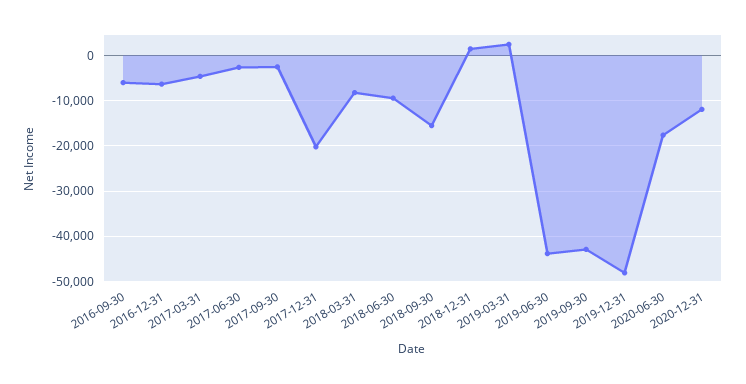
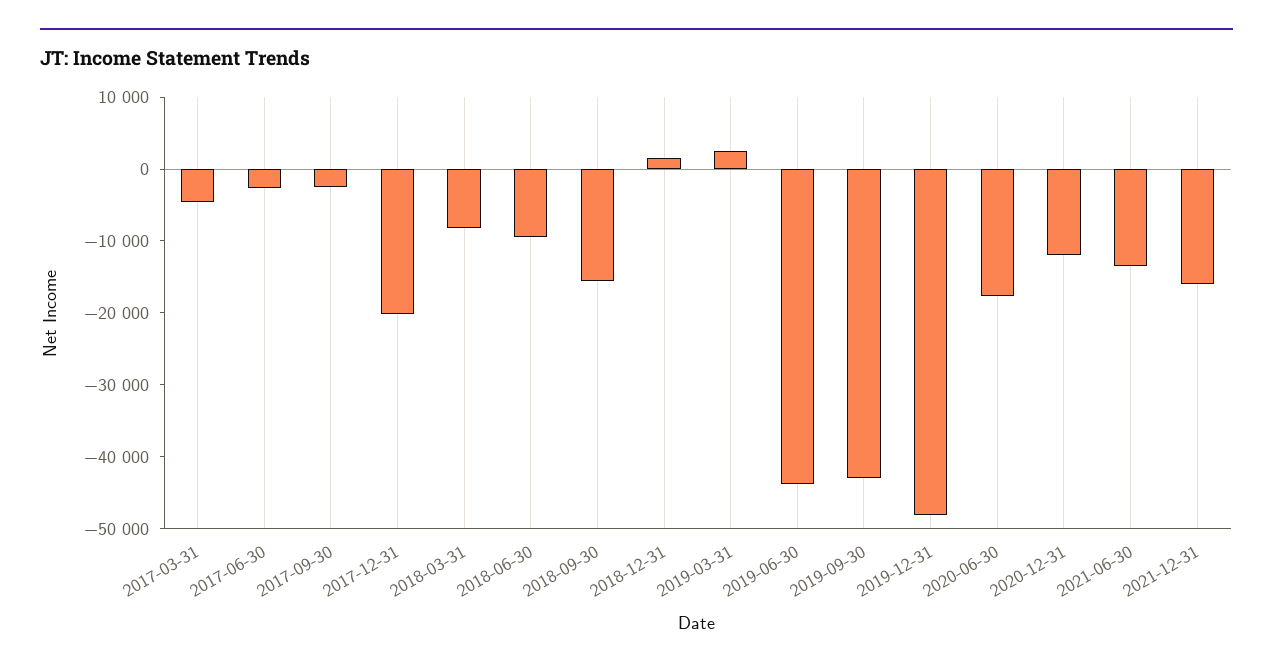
2016-09-30: -6000 -> none
2016-12-31: -6000 -> none
2021-06-30: none -> -14000
2021-12-31: none -> -16000

